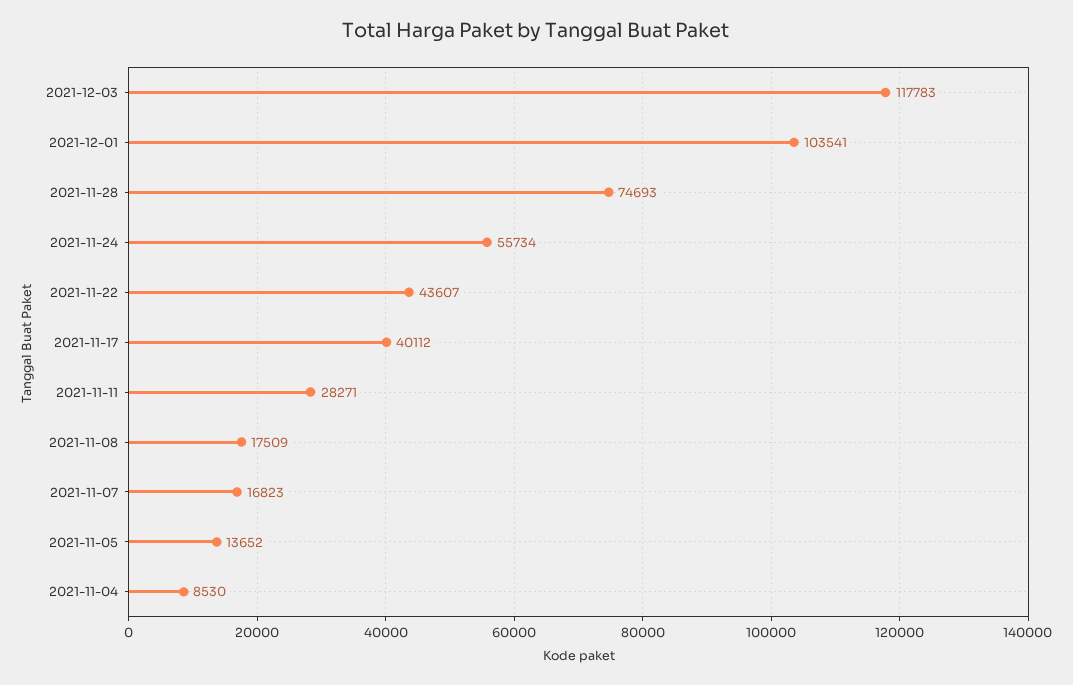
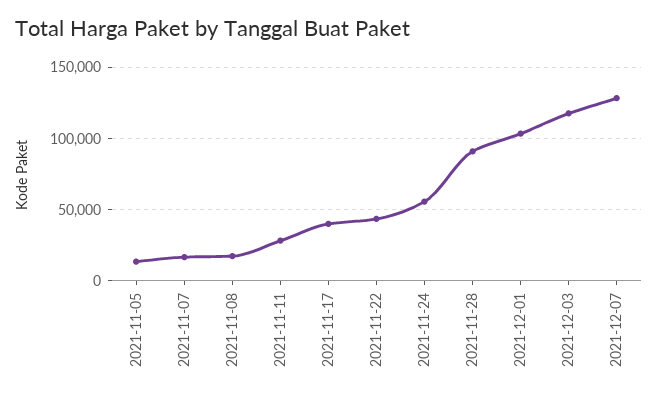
2021-11-28: 74693 -> 90000
2021-11-04: 8530 -> none
2021-12-07: none -> 130000

